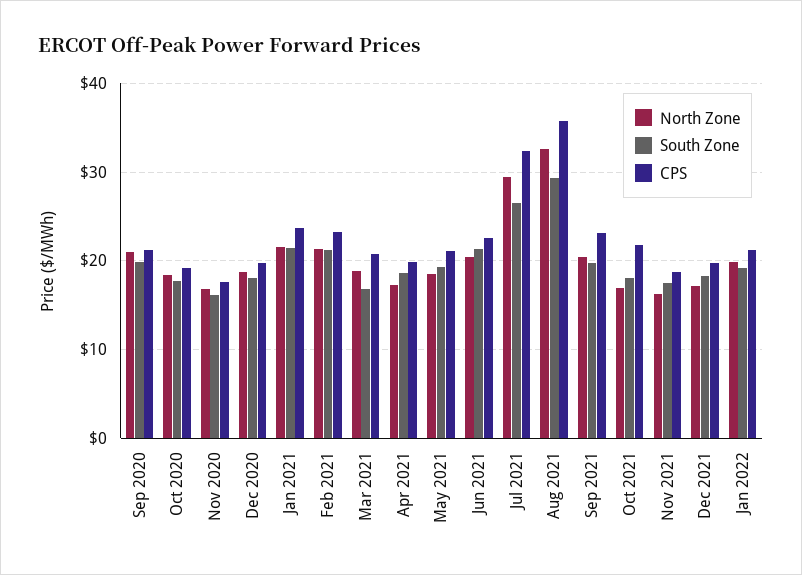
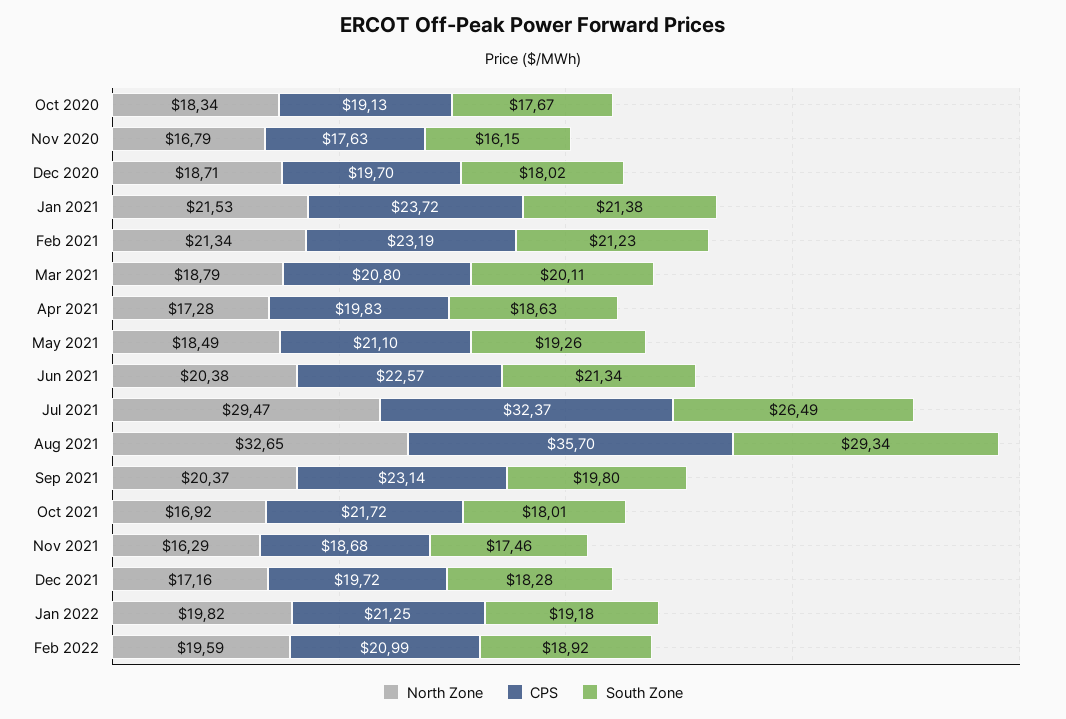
North Zone, Sep 2020: 21 -> none
South Zone, Sep 2020: 20 -> none
CPS, Sep 2020: 21 -> none
South Zone, Mar 2021: 17 -> 20.11
North Zone, Feb 2022: none -> 19.59
CPS, Feb 2022: none -> 20.99
South Zone, Feb 2022: none -> 18.92

